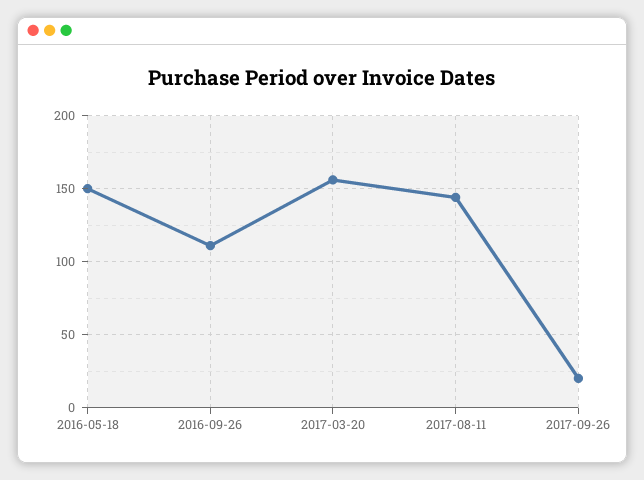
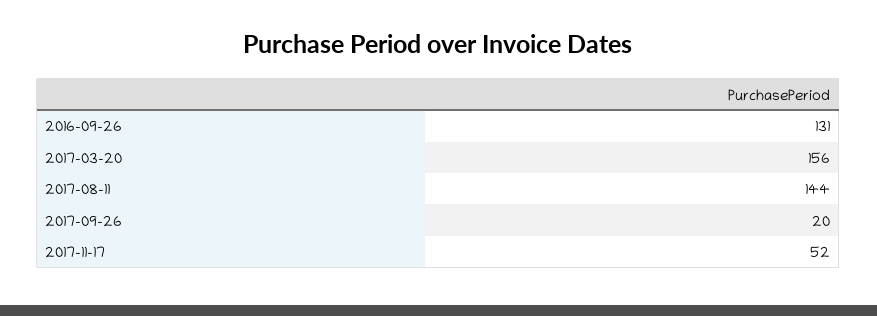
2016-05-18: 150 -> none
2016-09-26: 110 -> 131
2017-11-17: none -> 52

